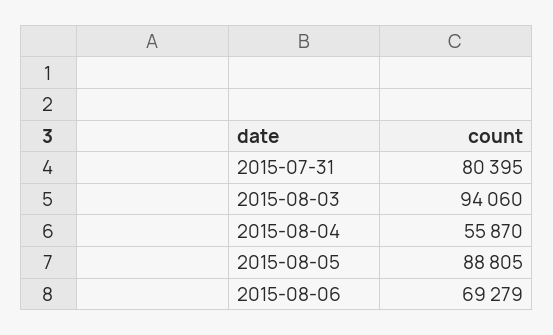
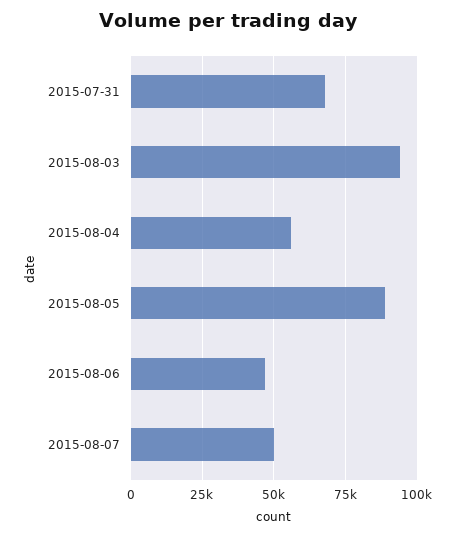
2015-07-31: 80395 -> 67500
2015-08-06: 69279 -> 47500
2015-08-07: none -> 50000

